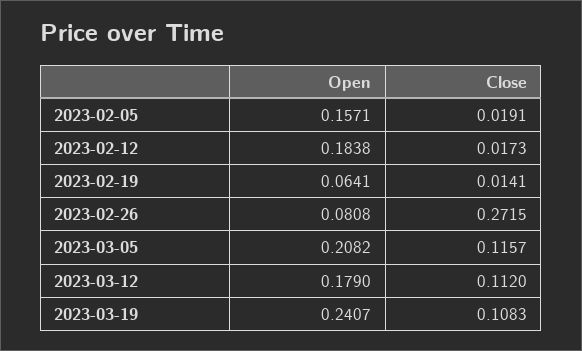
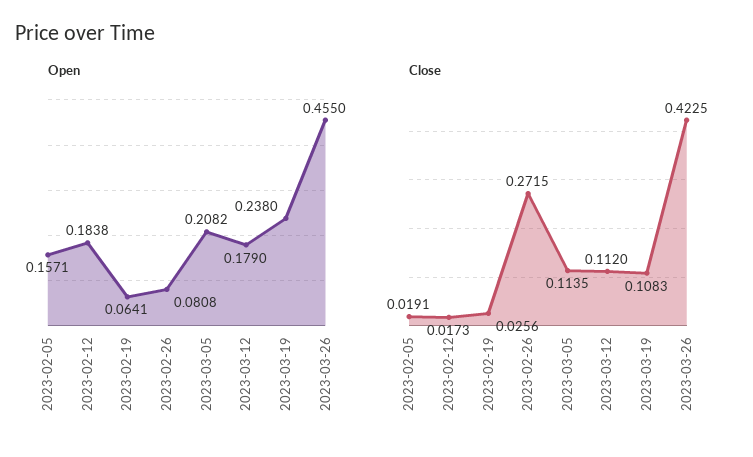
Close, 2023-02-19: 0.0141 -> 0.0256
Close, 2023-03-05: 0.1157 -> 0.1135
Open, 2023-03-19: 0.2407 -> 0.238
Open, 2023-03-26: none -> 0.455
Close, 2023-03-26: none -> 0.4225

